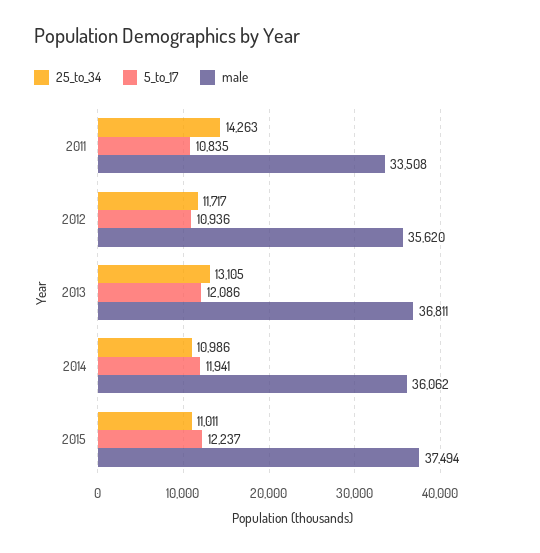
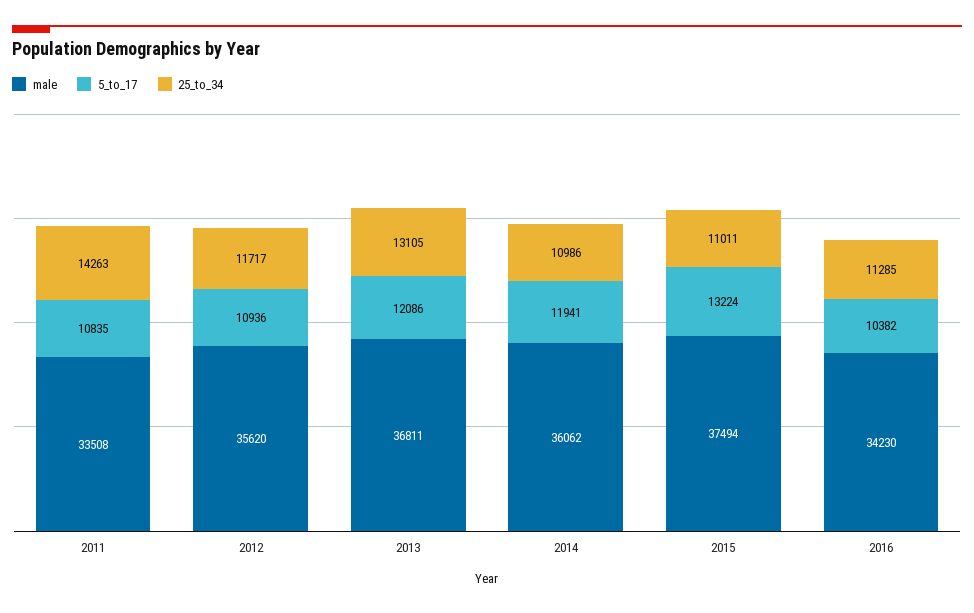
5_to_17, 2015: 12237 -> 13224
male, 2016: none -> 34230
5_to_17, 2016: none -> 10382
25_to_34, 2016: none -> 11285

